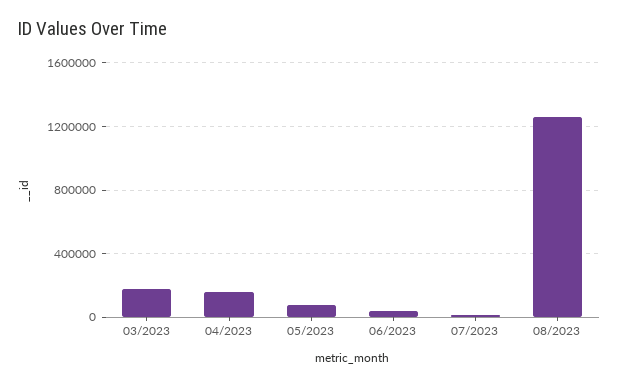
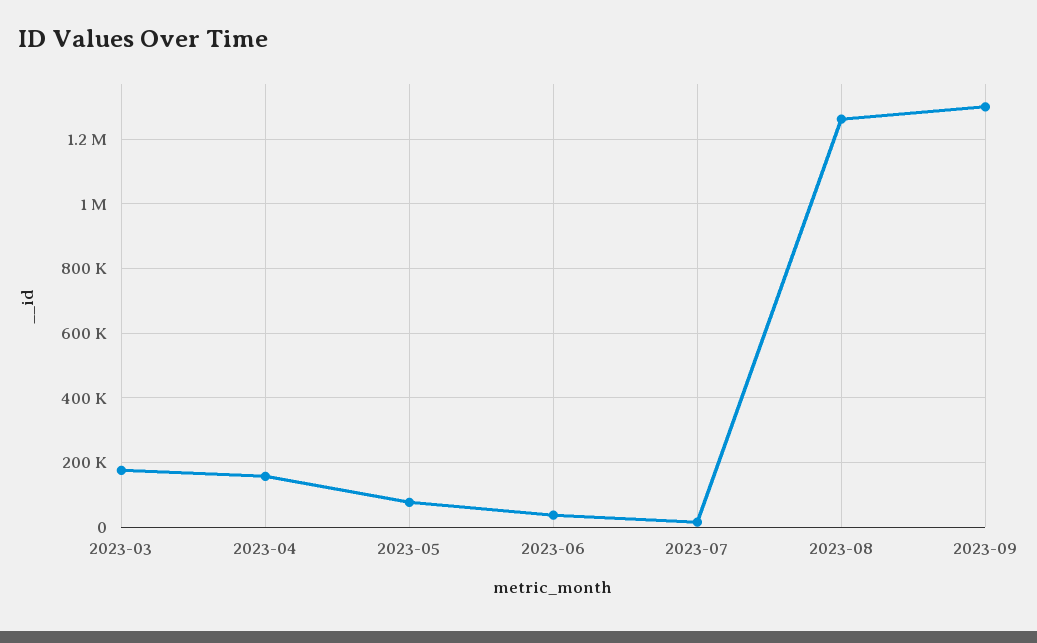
2023-09: none -> 1300000

